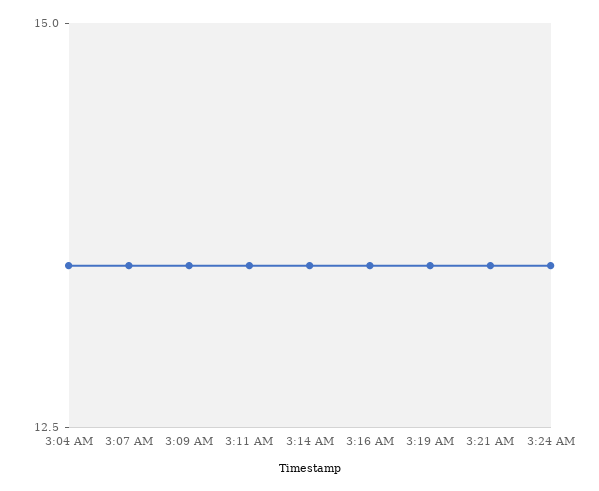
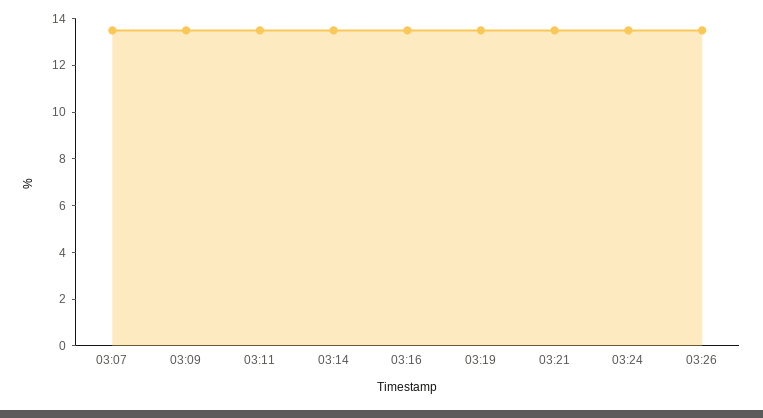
3:04 AM: 13.5 -> none
03:26: none -> 13.5

